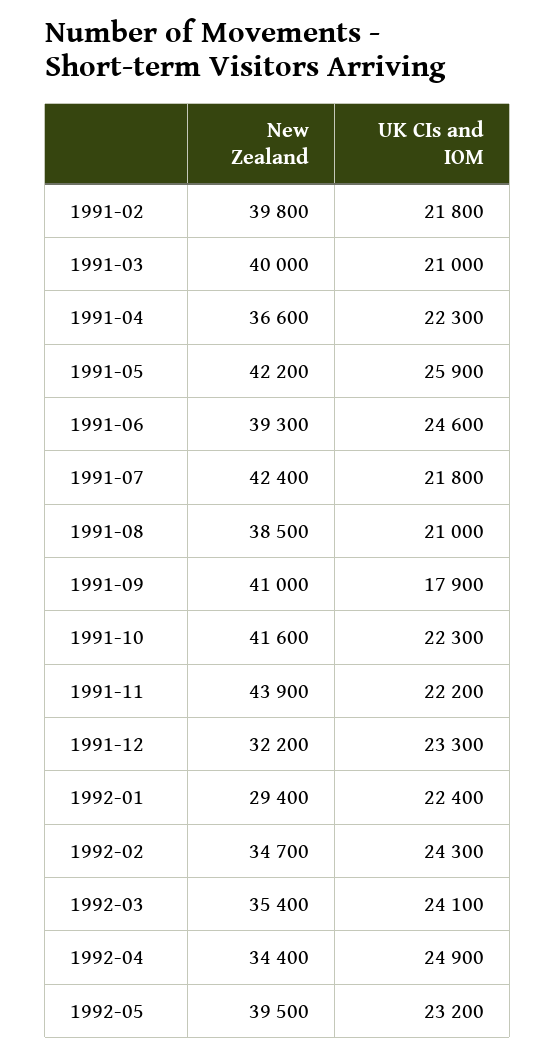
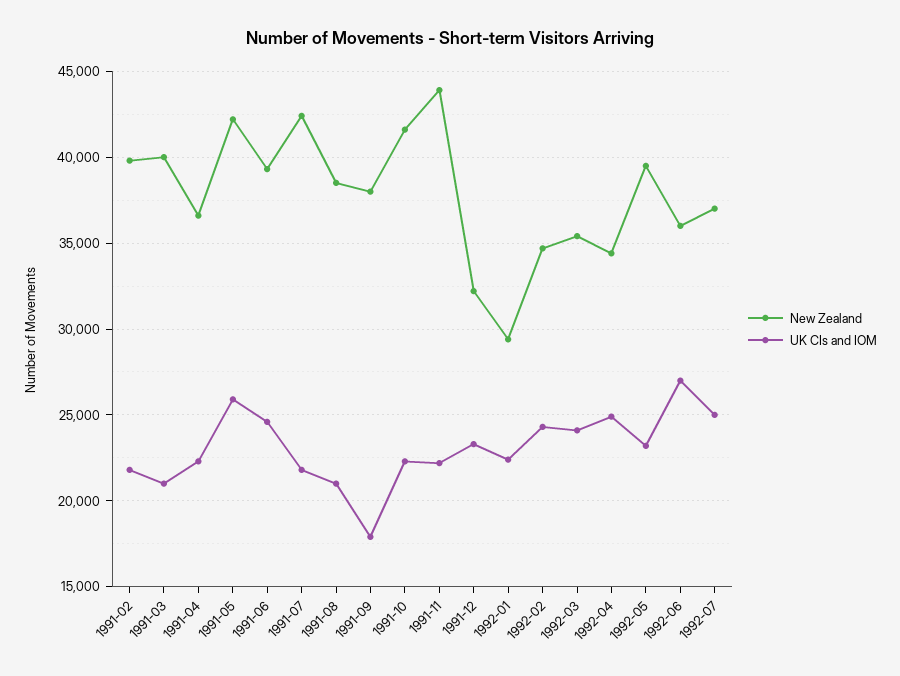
New Zealand, 1991-09: 41000 -> 38000
New Zealand, 1992-06: none -> 36000
UK CIs and IOM, 1992-06: none -> 27000
New Zealand, 1992-07: none -> 37000
UK CIs and IOM, 1992-07: none -> 25000

